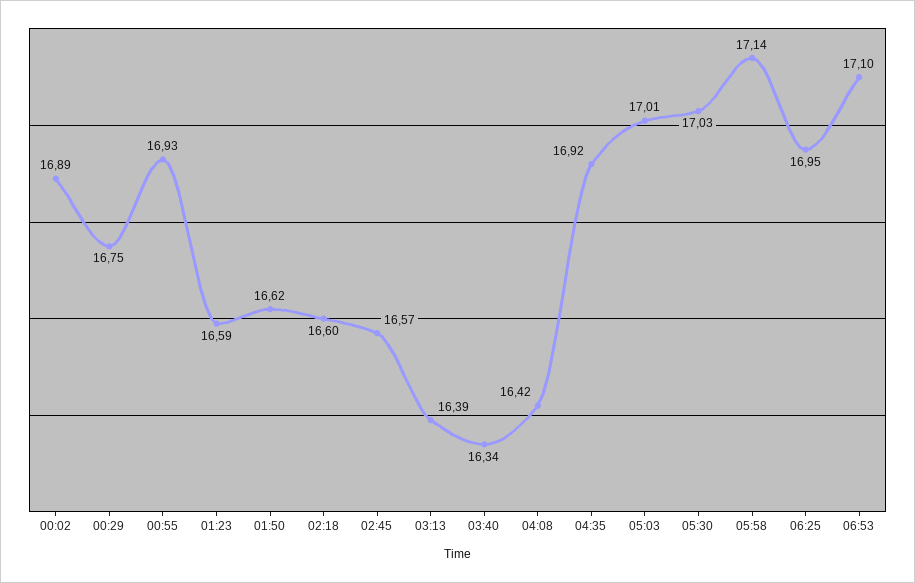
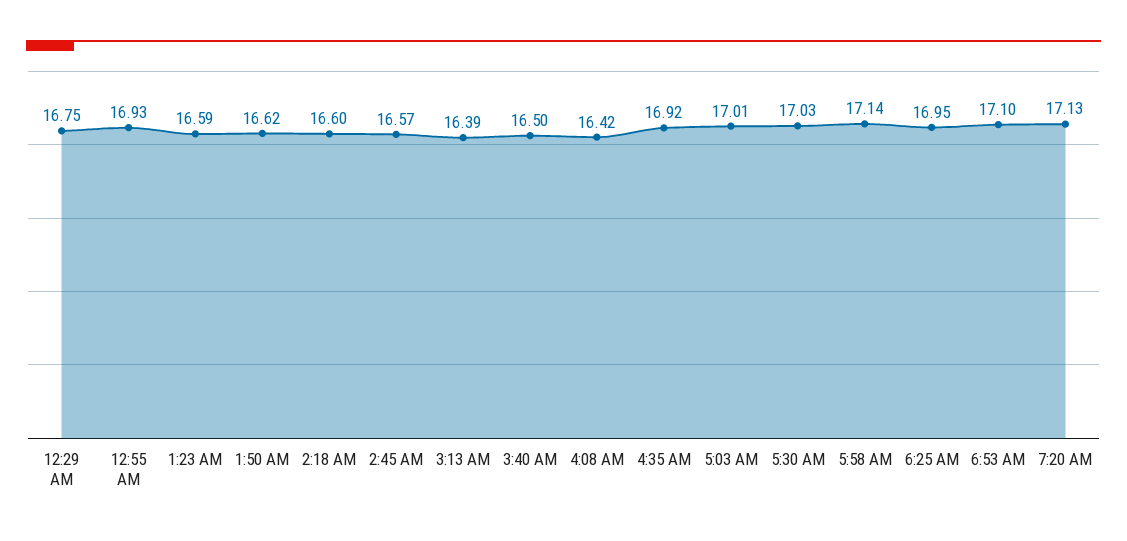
00:02: 16.89 -> none
03:40: 16.34 -> 16.5
7:20 AM: none -> 17.13

